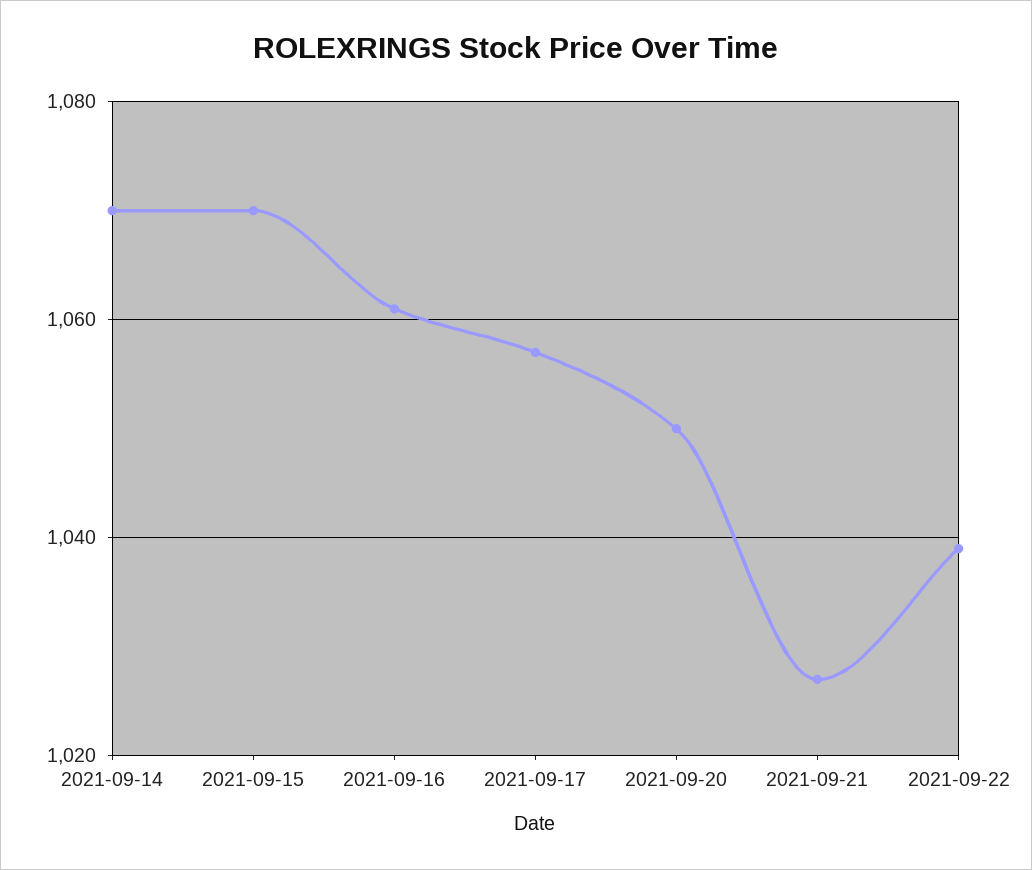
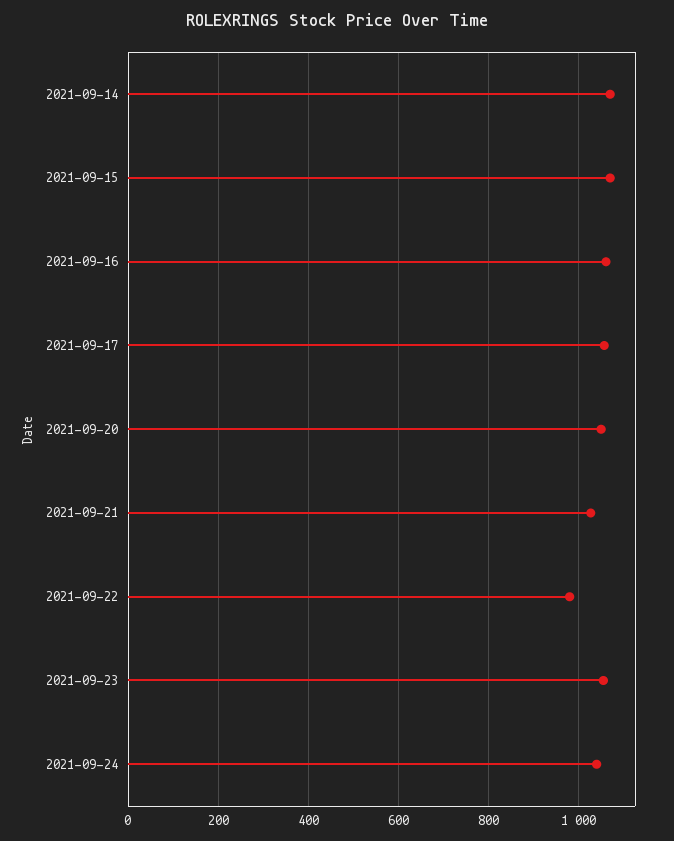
2021-09-22: 1040 -> 980
2021-09-23: none -> 1060
2021-09-24: none -> 1040

